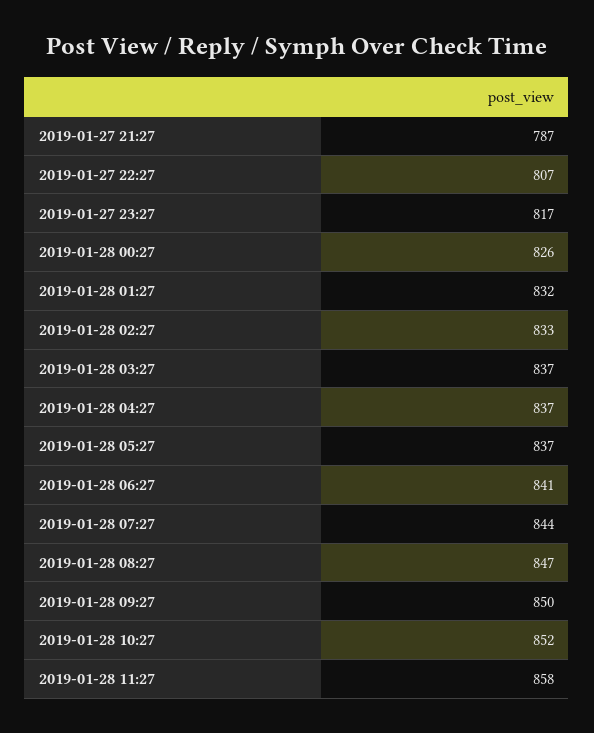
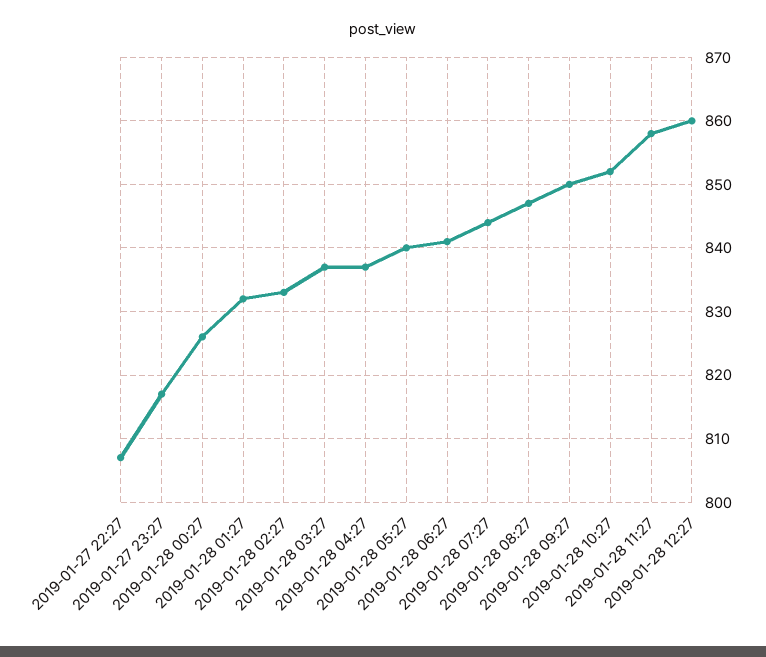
2019-01-27 21:27: 787 -> none
2019-01-28 05:27: 837 -> 840
2019-01-28 12:27: none -> 860

